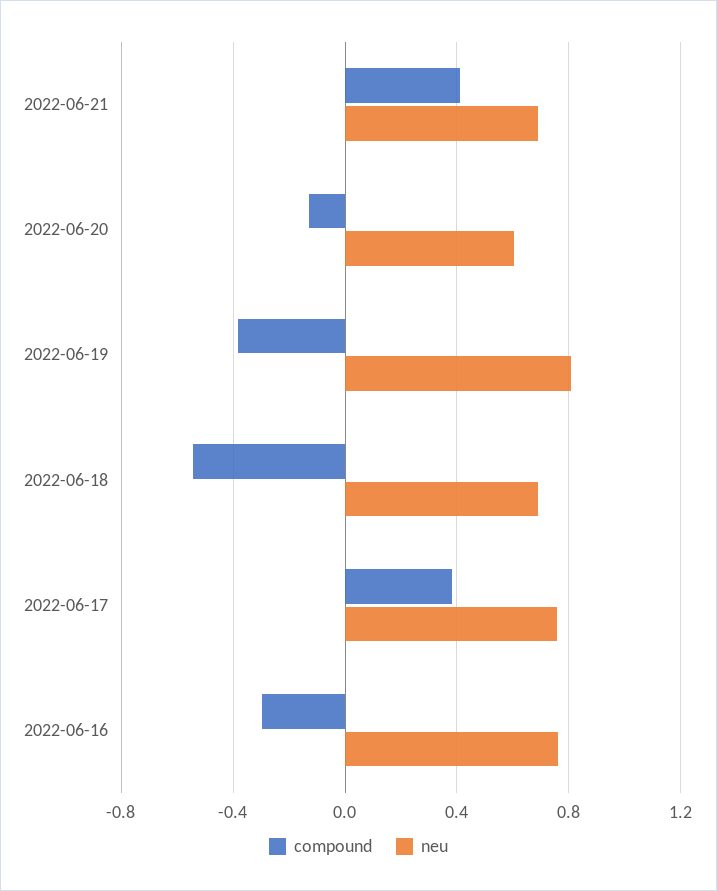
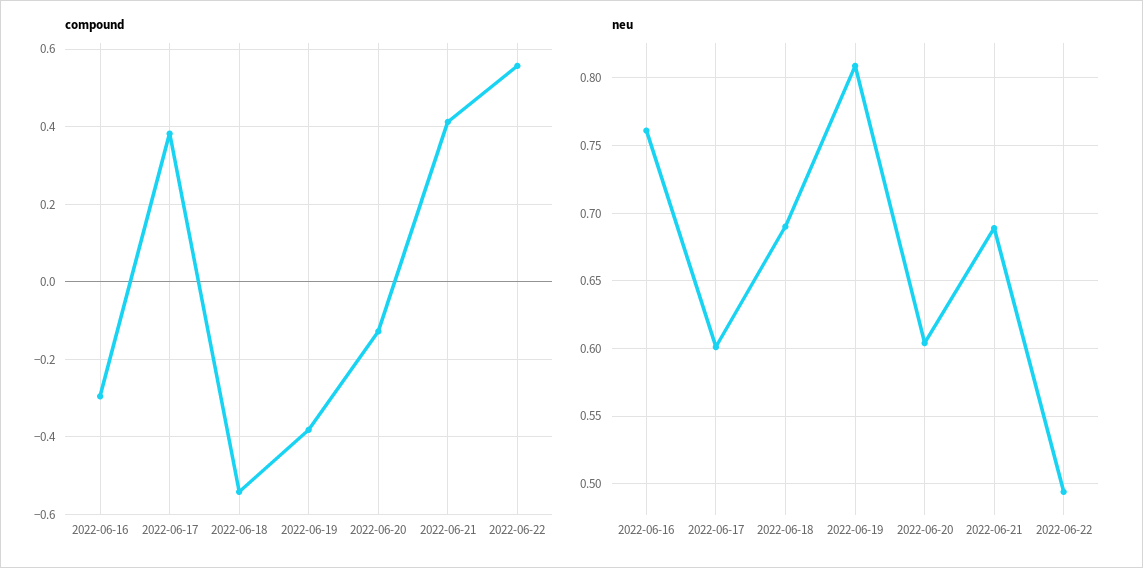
neu, 2022-06-17: 0.75 -> 0.6
compound, 2022-06-22: none -> 0.56
neu, 2022-06-22: none -> 0.495

